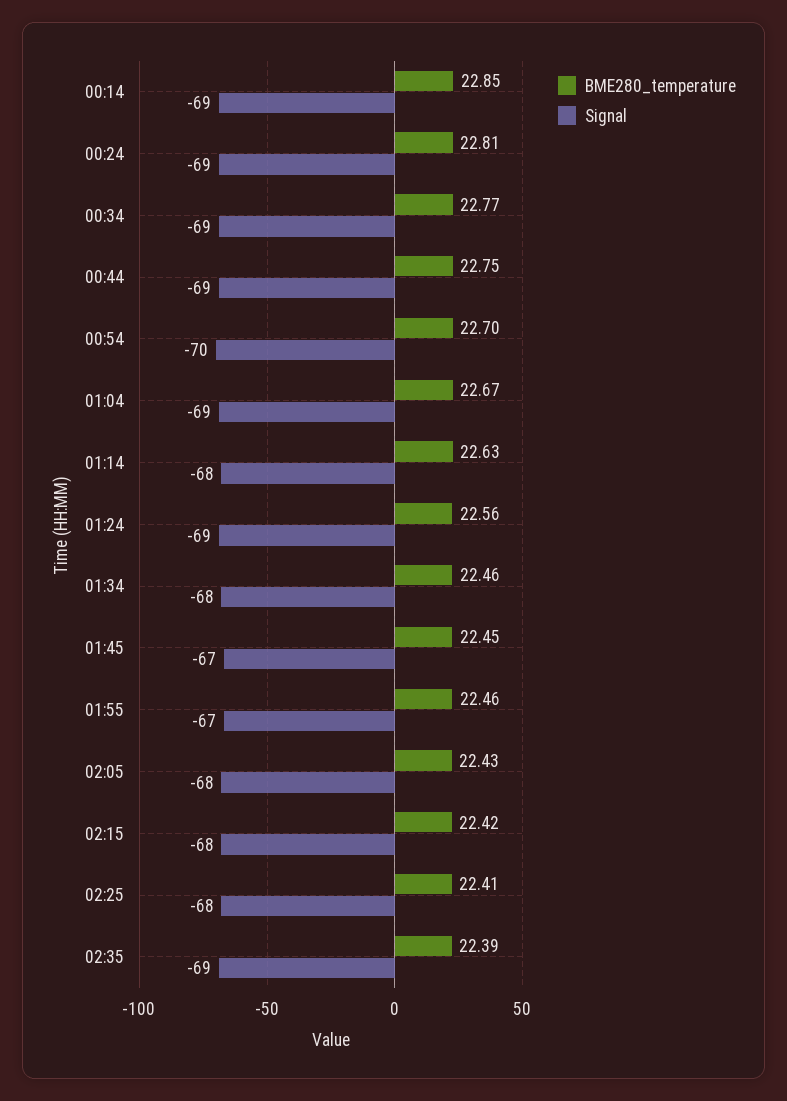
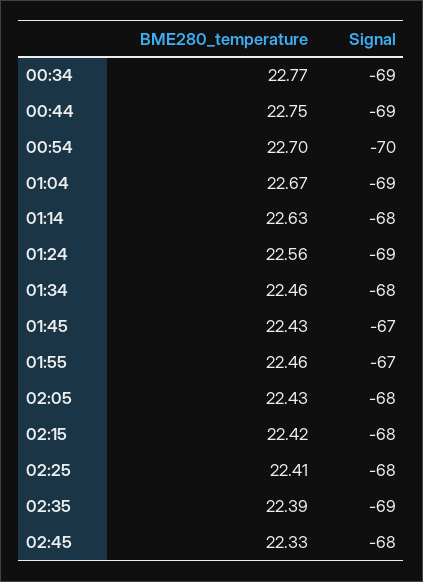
BME280_temperature, 00:14: 22.85 -> none
Signal, 00:14: -69 -> none
BME280_temperature, 00:24: 22.81 -> none
Signal, 00:24: -69 -> none
BME280_temperature, 01:45: 22.45 -> 22.43
BME280_temperature, 02:45: none -> 22.33
Signal, 02:45: none -> -68

